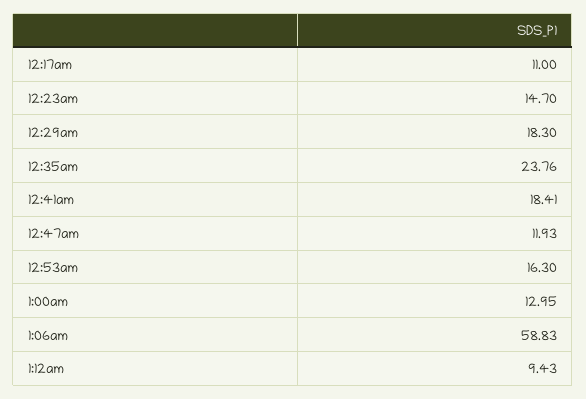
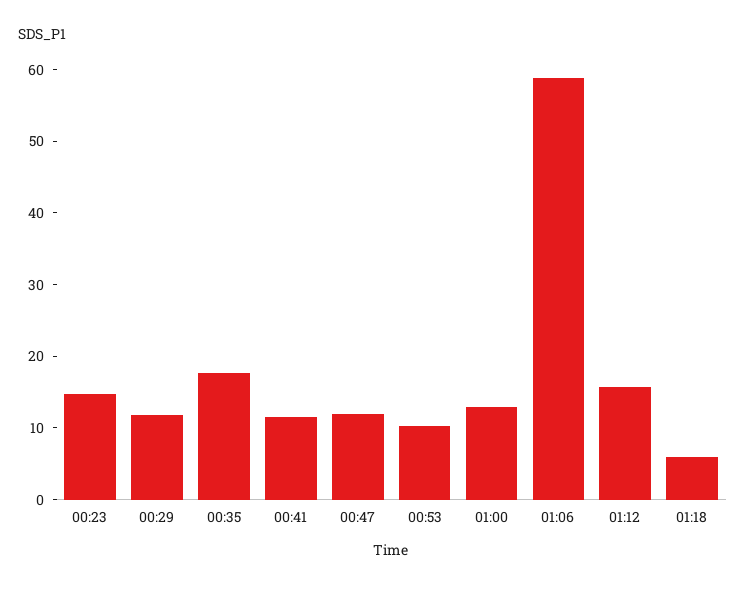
12:17am: 11 -> none
12:29am: 18.3 -> 12
12:35am: 23.76 -> 18
12:41am: 18.41 -> 12
12:53am: 16.3 -> 10
1:12am: 9.43 -> 16
01:18: none -> 6

